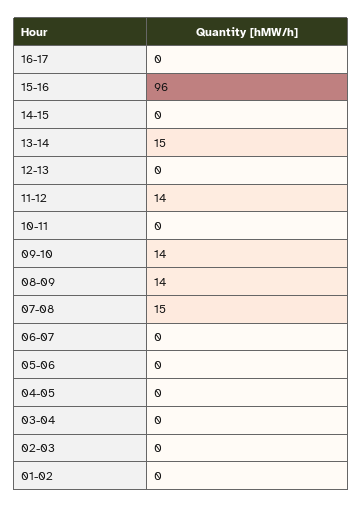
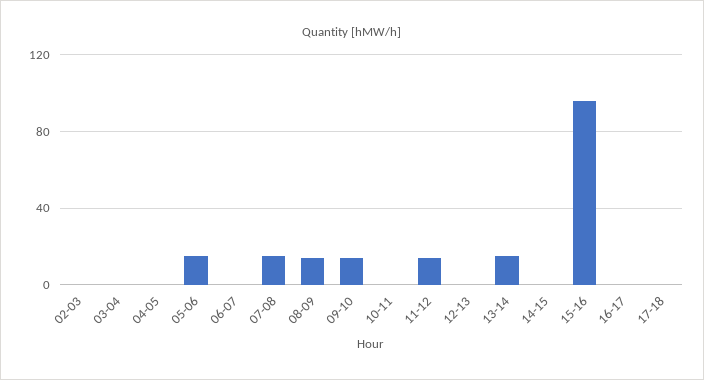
05-06: 0 -> 15
01-02: 0 -> none
17-18: none -> 0

